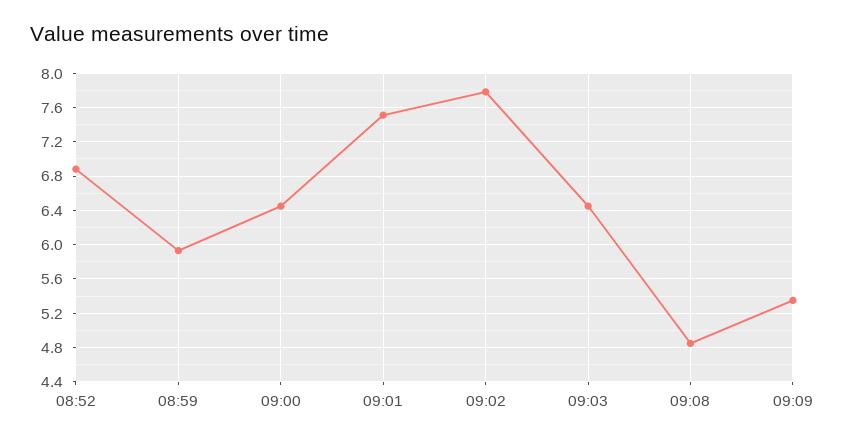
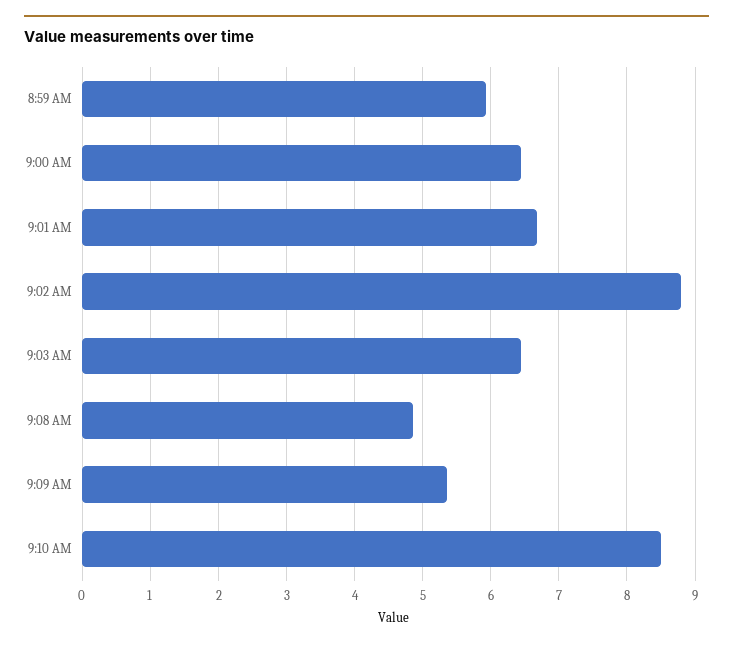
08:52: 6.9 -> none
09:01: 7.5 -> 6.7
09:02: 7.8 -> 8.8
9:10 AM: none -> 8.5

